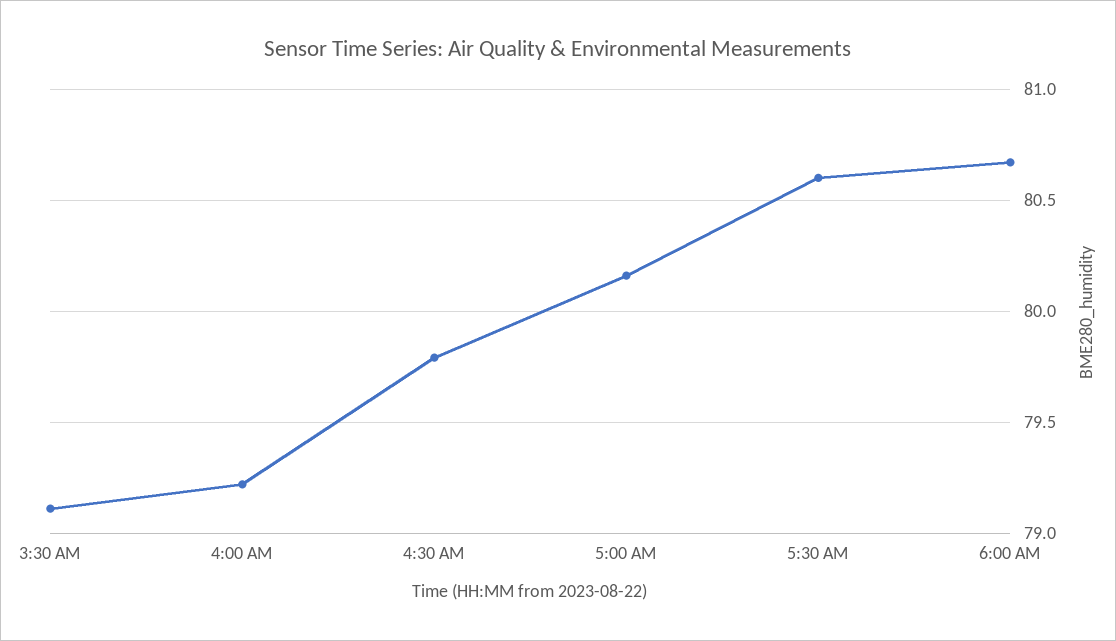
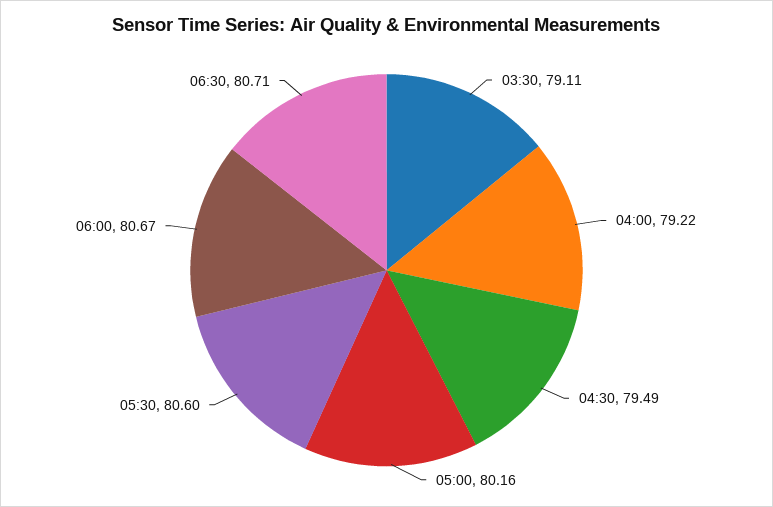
4:30 AM: 79.8 -> 79.49
06:30: none -> 80.71

